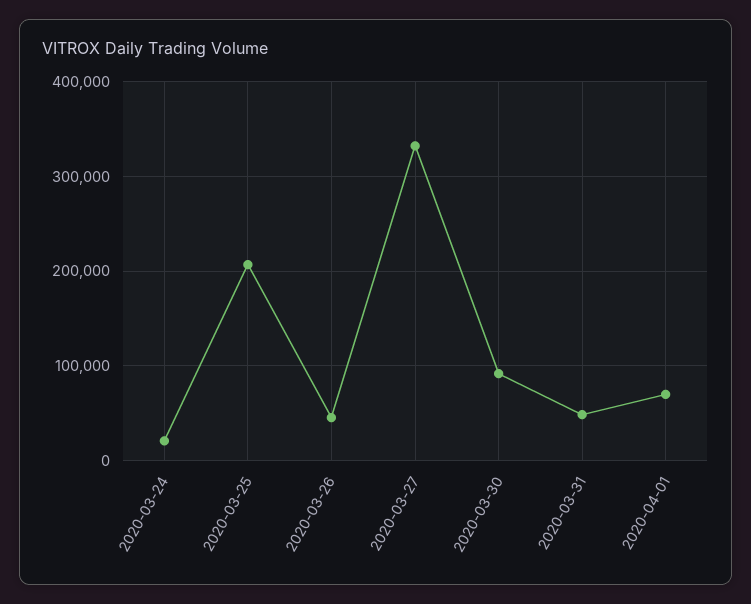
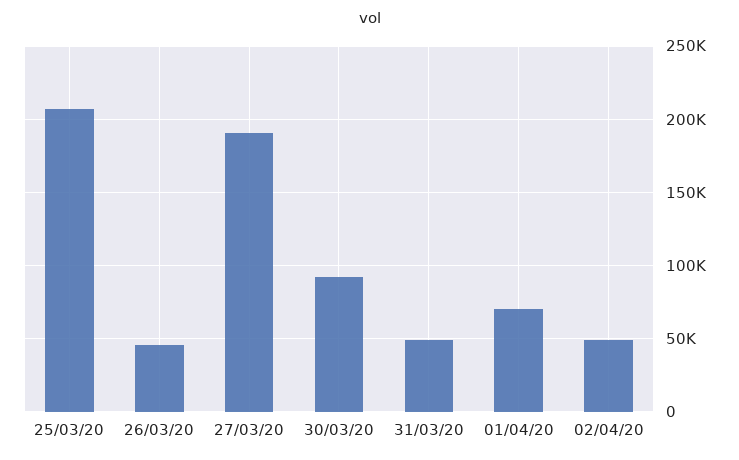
2020-03-24: 20000 -> none
2020-03-27: 330000 -> 190000
02/04/20: none -> 50000

